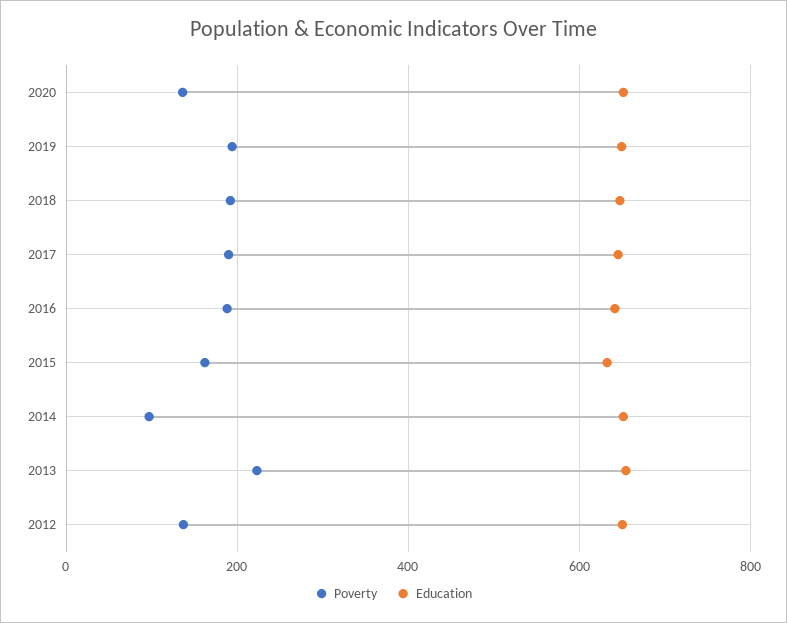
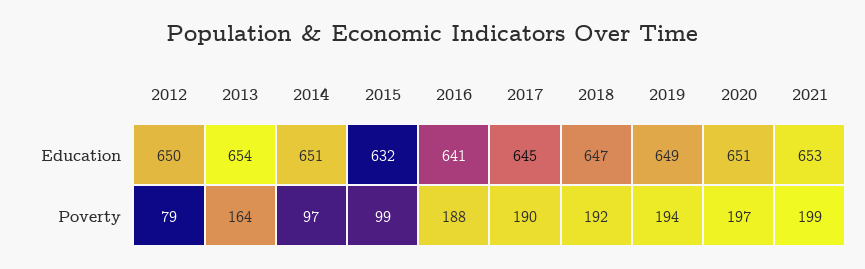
Poverty, 2020: 140 -> 197
Poverty, 2015: 160 -> 99
Poverty, 2013: 220 -> 164
Poverty, 2012: 140 -> 79
Education, 2021: none -> 653
Poverty, 2021: none -> 199

